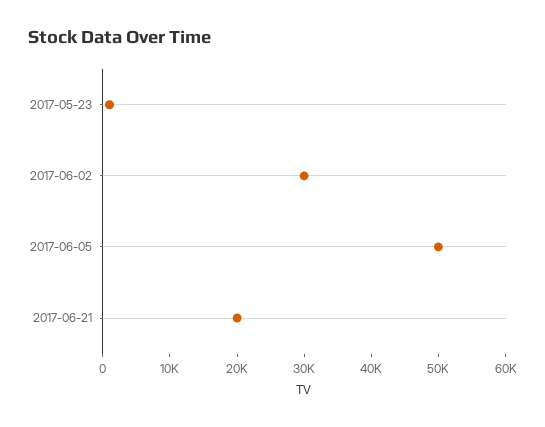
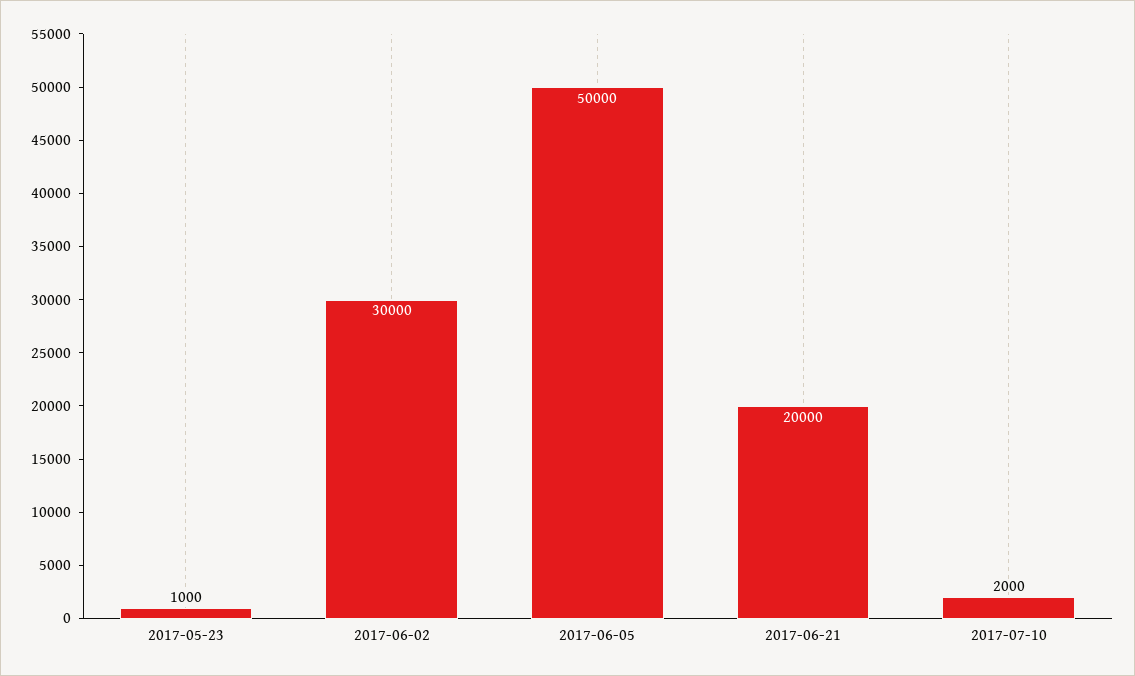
2017-07-10: none -> 2000

